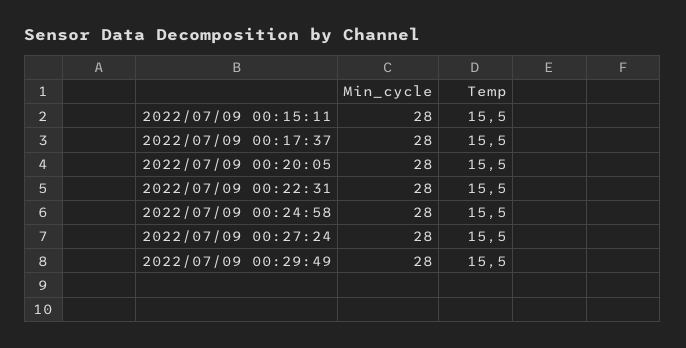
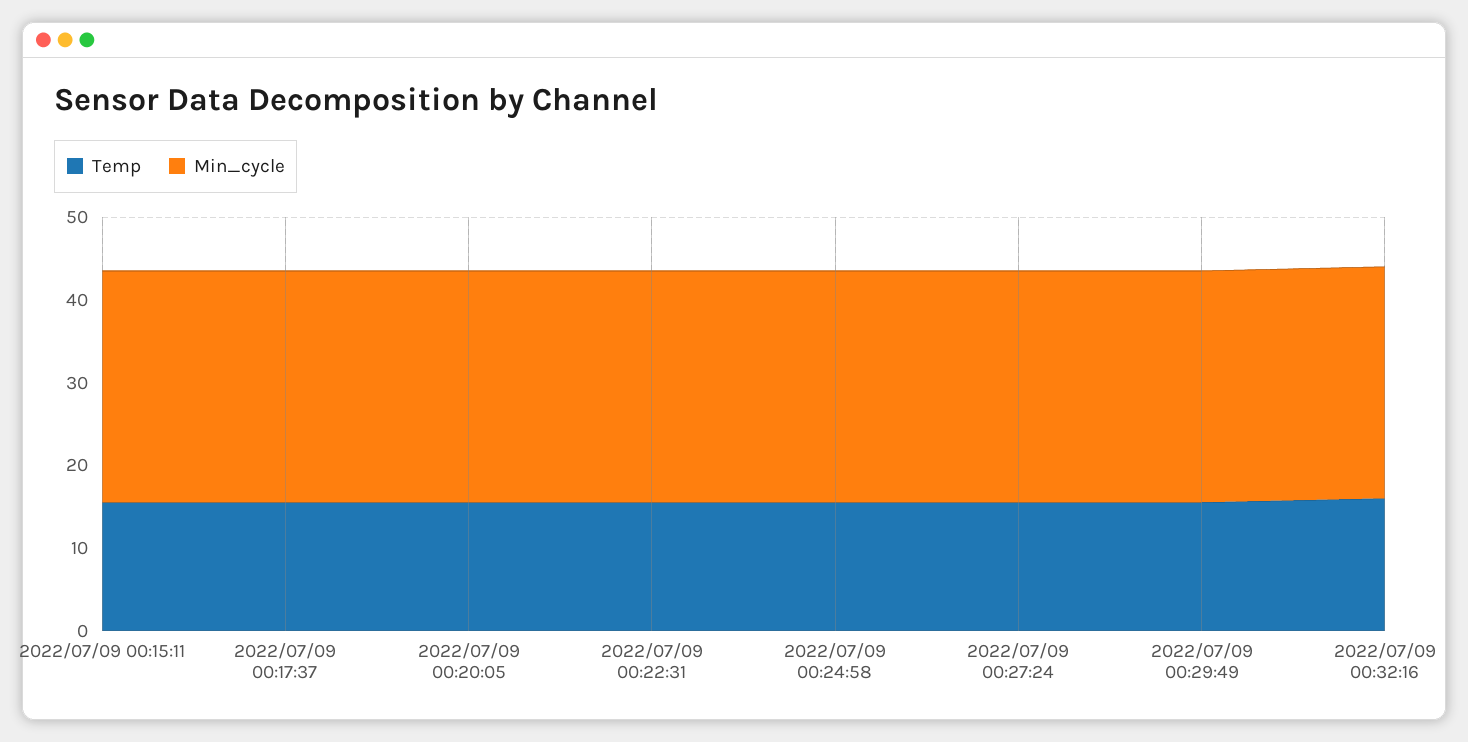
Temp, 2022/07/09 00:32:16: none -> 16
Min_cycle, 2022/07/09 00:32:16: none -> 28

